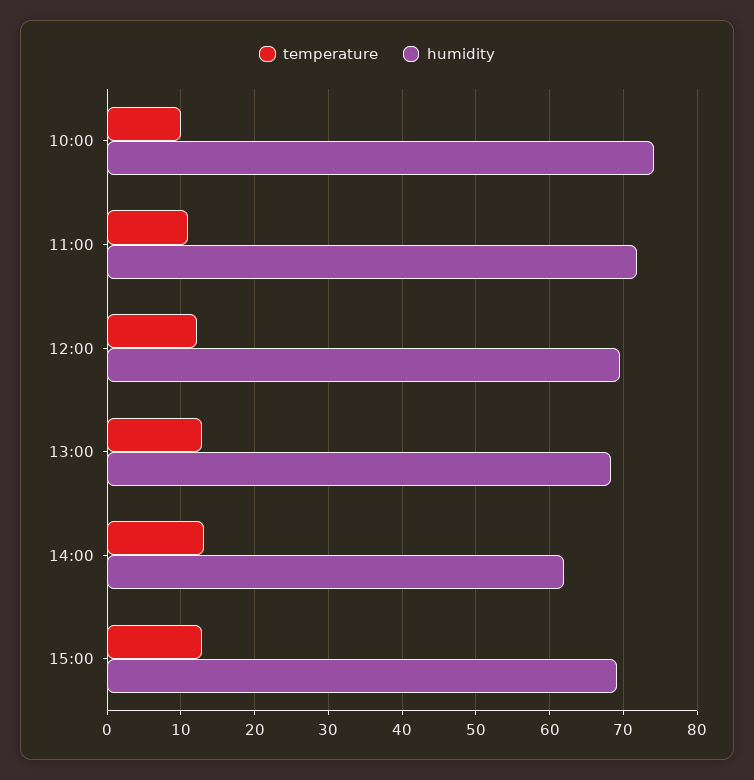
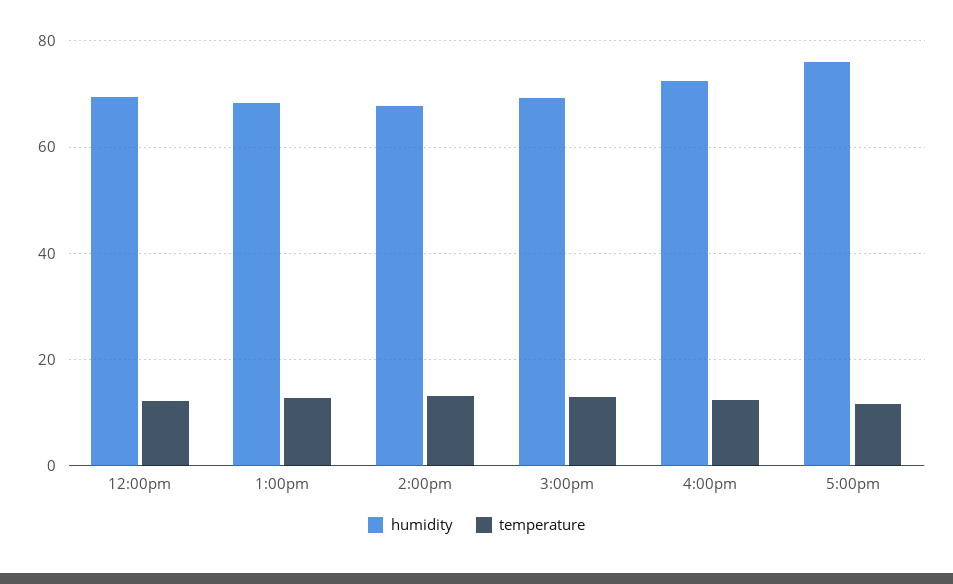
temperature, 10:00: 10 -> none
humidity, 10:00: 74 -> none
temperature, 11:00: 11 -> none
humidity, 11:00: 72 -> none
humidity, 14:00: 62 -> 68
humidity, 4:00pm: none -> 72
temperature, 4:00pm: none -> 12
humidity, 5:00pm: none -> 76
temperature, 5:00pm: none -> 12

